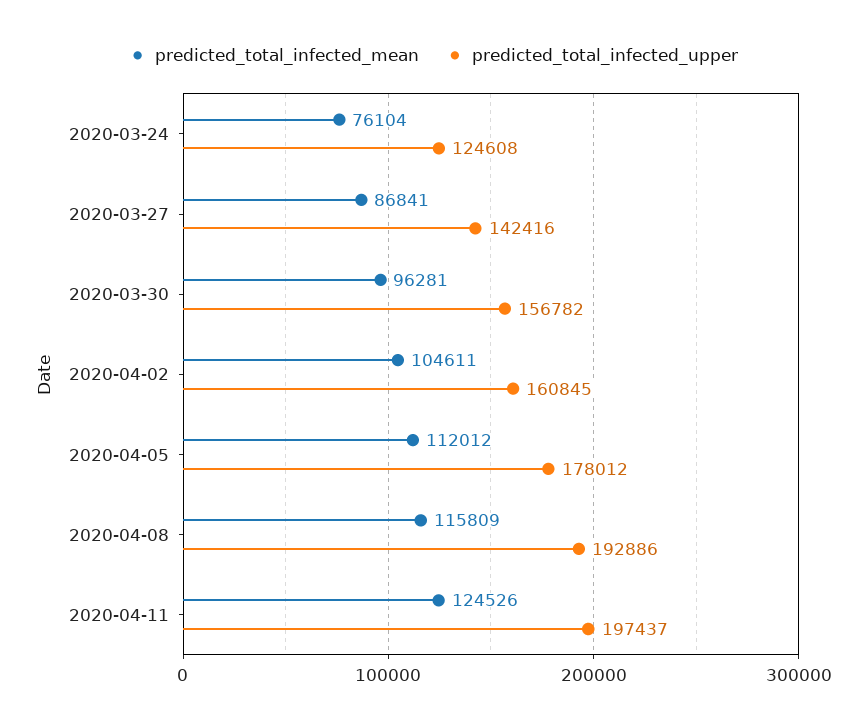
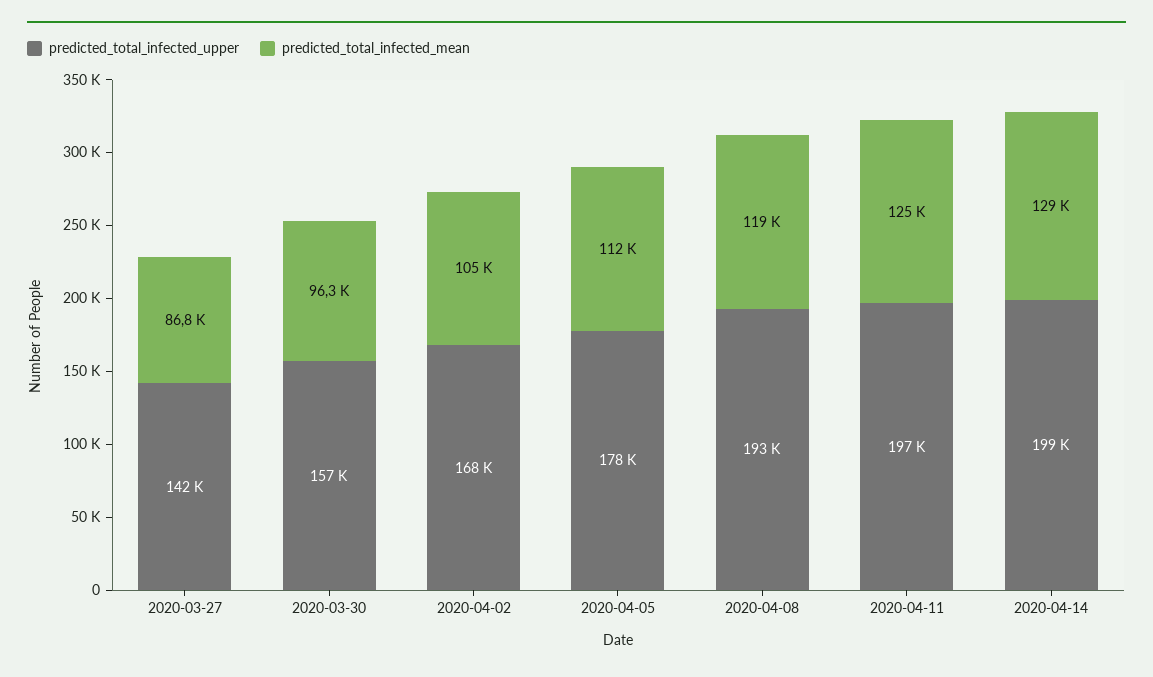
predicted_total_infected_mean, 2020-03-24: 76104 -> none
predicted_total_infected_upper, 2020-03-24: 124608 -> none
predicted_total_infected_upper, 2020-04-02: 160845 -> 168000
predicted_total_infected_mean, 2020-04-08: 115809 -> 119000
predicted_total_infected_upper, 2020-04-14: none -> 199000
predicted_total_infected_mean, 2020-04-14: none -> 129000

